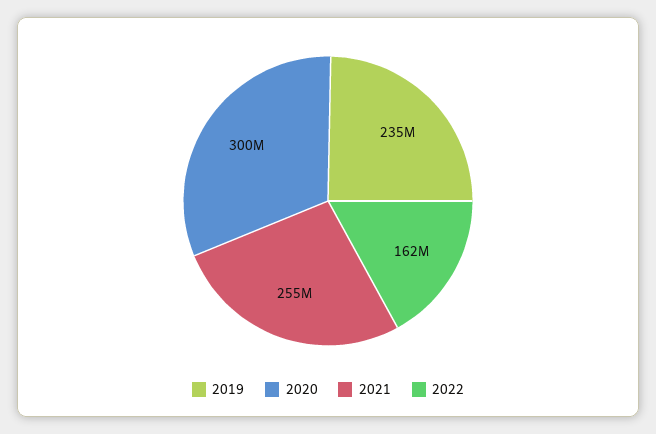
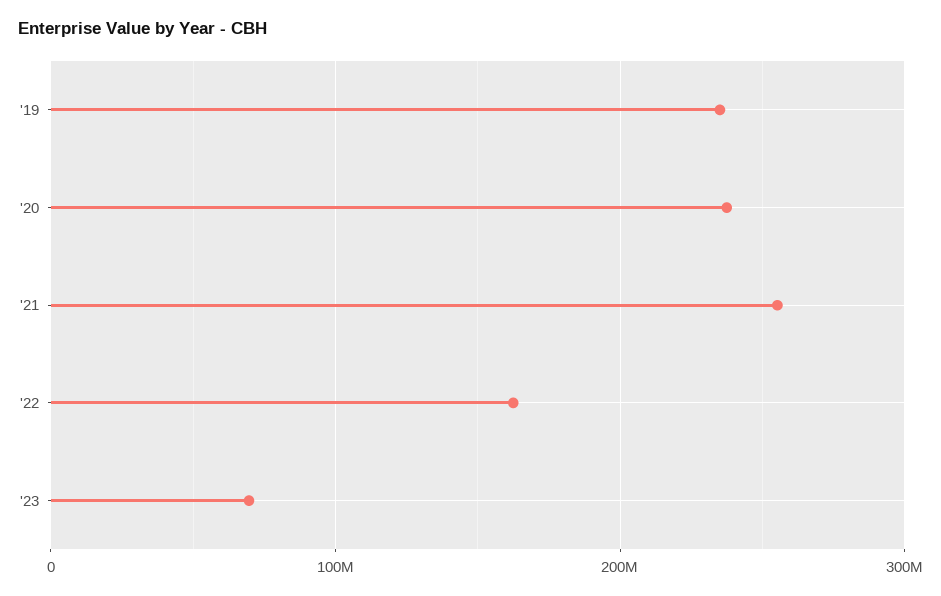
2020: 300000000 -> 240000000
'23: none -> 70000000

